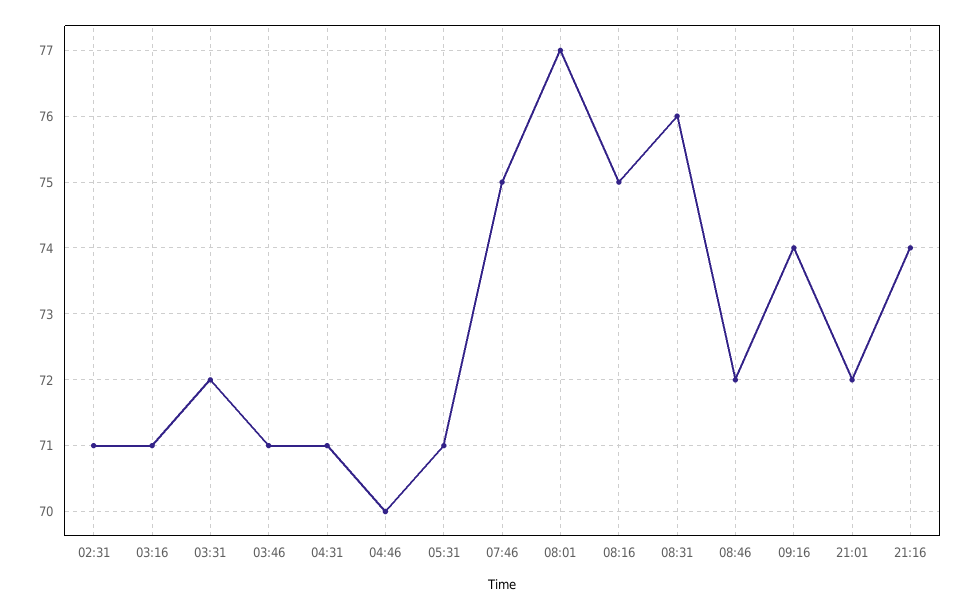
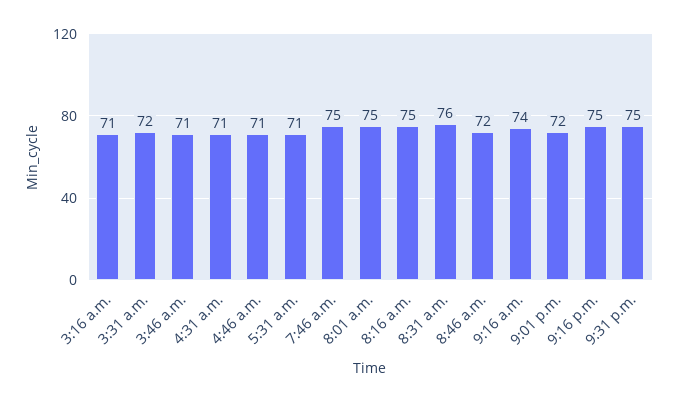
02:31: 71 -> none
04:46: 70 -> 71
08:01: 77 -> 75
21:16: 74 -> 75
9:31 p.m.: none -> 75

